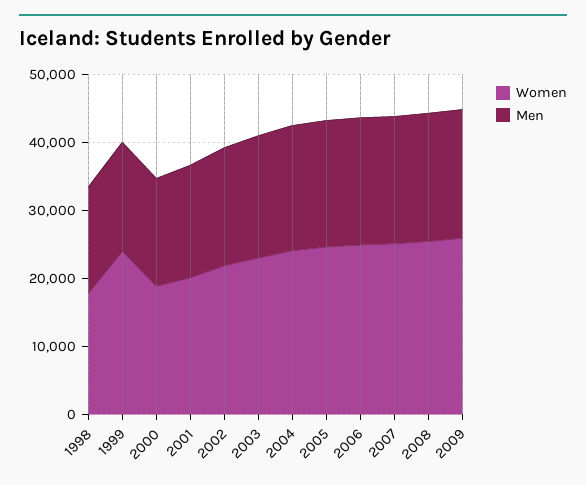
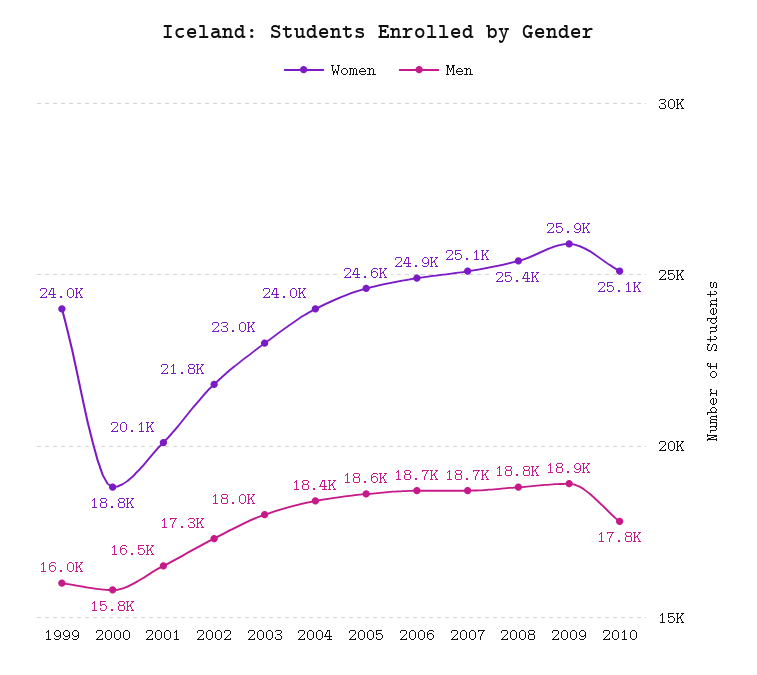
Women, 1998: 18000 -> none
Men, 1998: 16000 -> none
Women, 2010: none -> 25100
Men, 2010: none -> 17800

